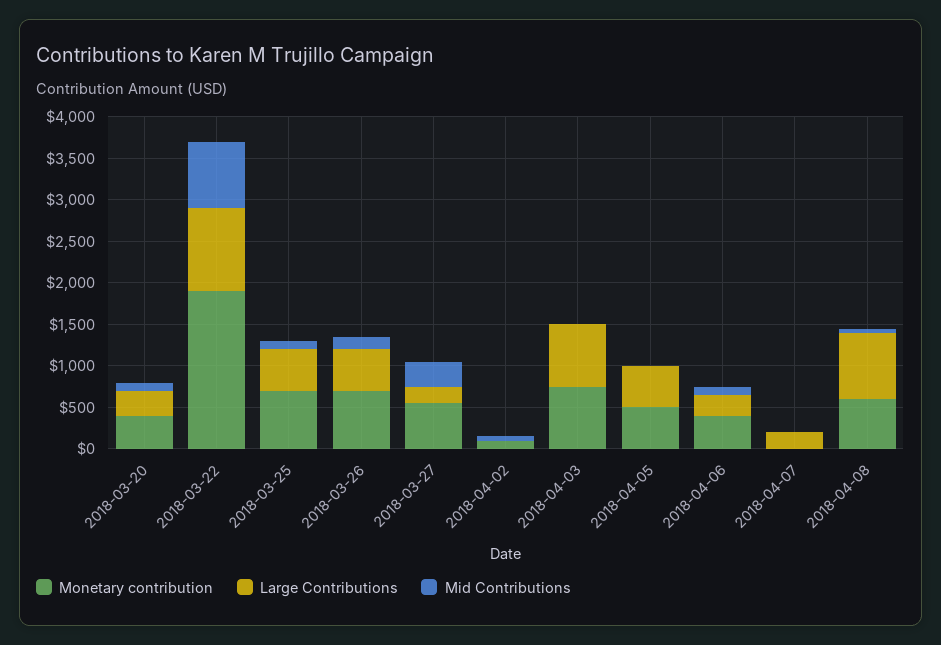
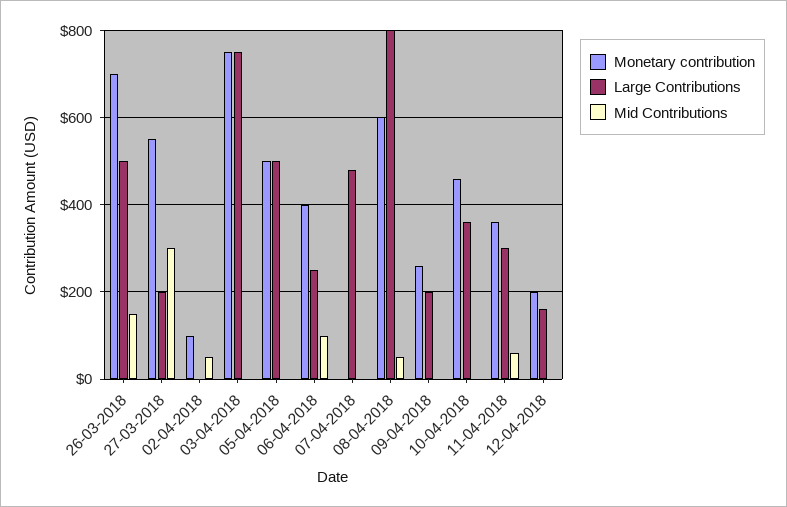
Monetary contribution, 2018-03-20: 400 -> none
Large Contributions, 2018-03-20: 300 -> none
Mid Contributions, 2018-03-20: 100 -> none
Monetary contribution, 2018-03-22: 1900 -> none
Large Contributions, 2018-03-22: 1000 -> none
Mid Contributions, 2018-03-22: 800 -> none
Monetary contribution, 2018-03-25: 700 -> none
Large Contributions, 2018-03-25: 500 -> none
Mid Contributions, 2018-03-25: 100 -> none
Large Contributions, 2018-04-07: 200 -> 480
Monetary contribution, 09-04-2018: none -> 260
Large Contributions, 09-04-2018: none -> 200
Mid Contributions, 09-04-2018: none -> 0
Monetary contribution, 10-04-2018: none -> 460
Large Contributions, 10-04-2018: none -> 360
Mid Contributions, 10-04-2018: none -> 0
Monetary contribution, 11-04-2018: none -> 360
Large Contributions, 11-04-2018: none -> 300
Mid Contributions, 11-04-2018: none -> 60
Monetary contribution, 12-04-2018: none -> 200
Large Contributions, 12-04-2018: none -> 160
Mid Contributions, 12-04-2018: none -> 0

